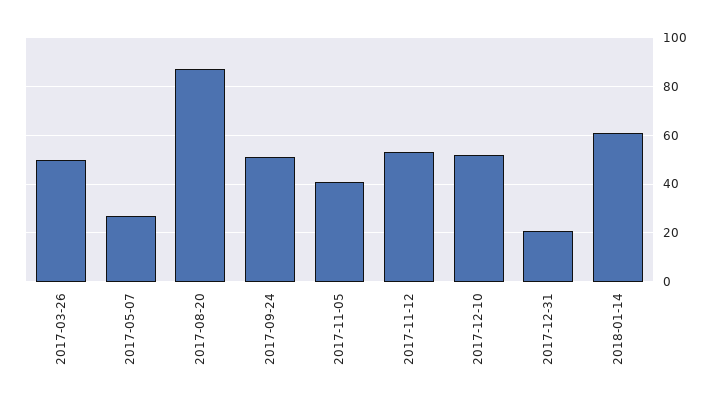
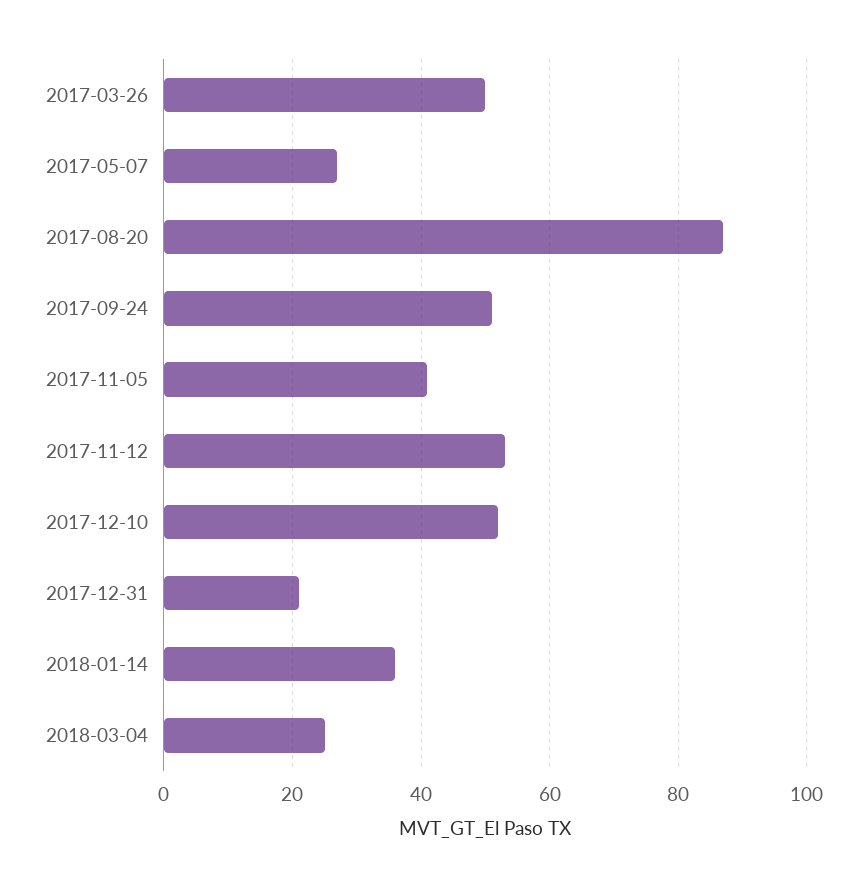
2018-01-14: 60 -> 35
2018-03-04: none -> 25

